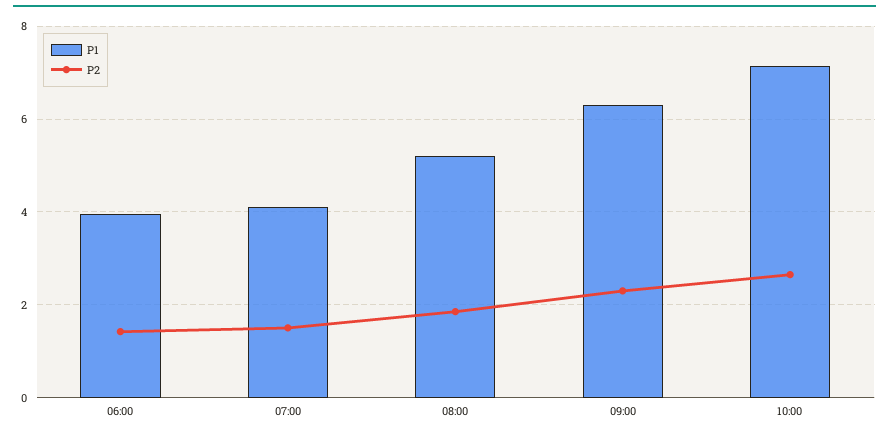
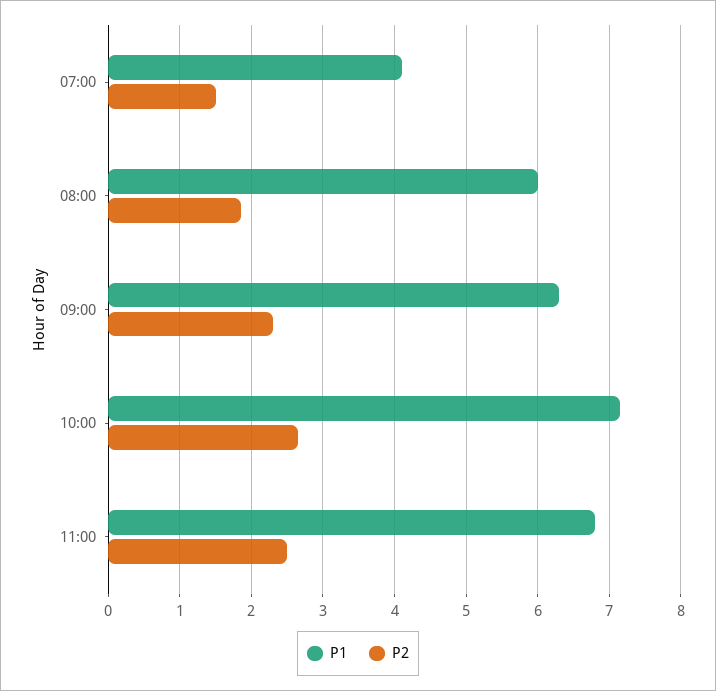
P1, 06:00: 4 -> none
P2, 06:00: 1.4 -> none
P1, 08:00: 5.2 -> 6
P1, 11:00: none -> 6.8
P2, 11:00: none -> 2.5

